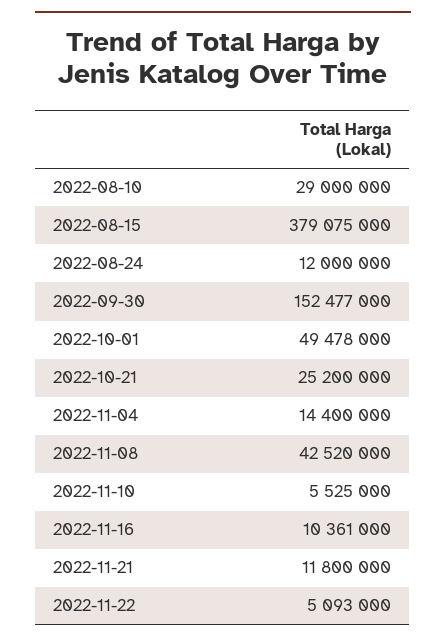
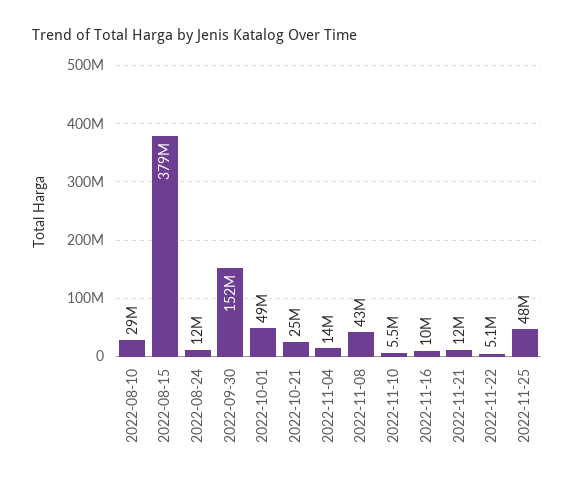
2022-11-25: none -> 48000000

